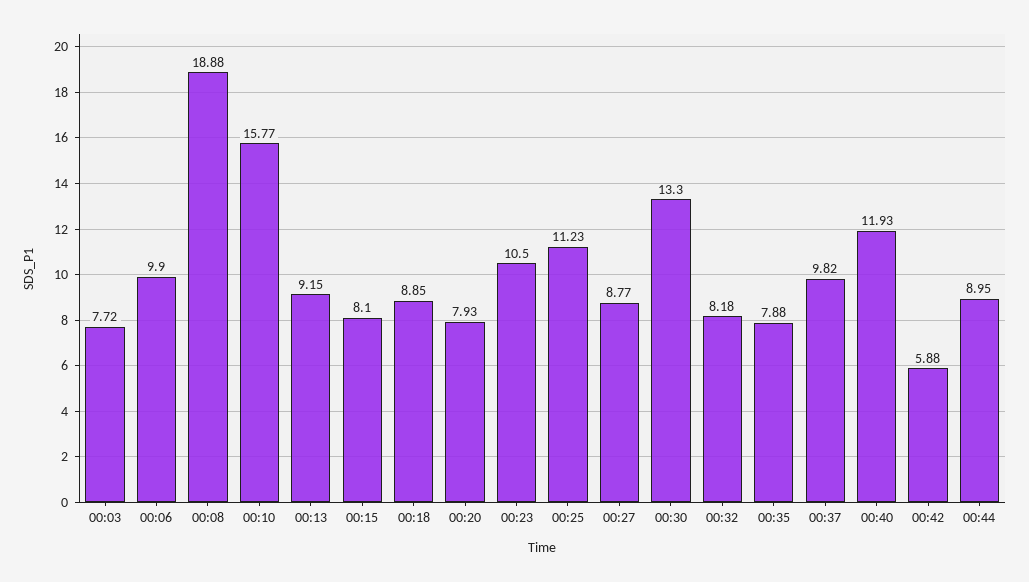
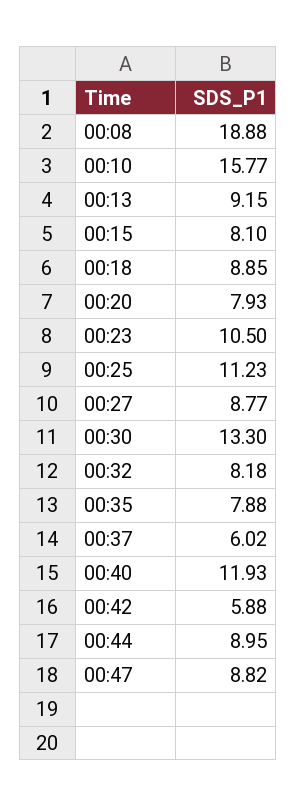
00:03: 7.72 -> none
00:06: 9.9 -> none
00:37: 9.82 -> 6.02
00:47: none -> 8.82

